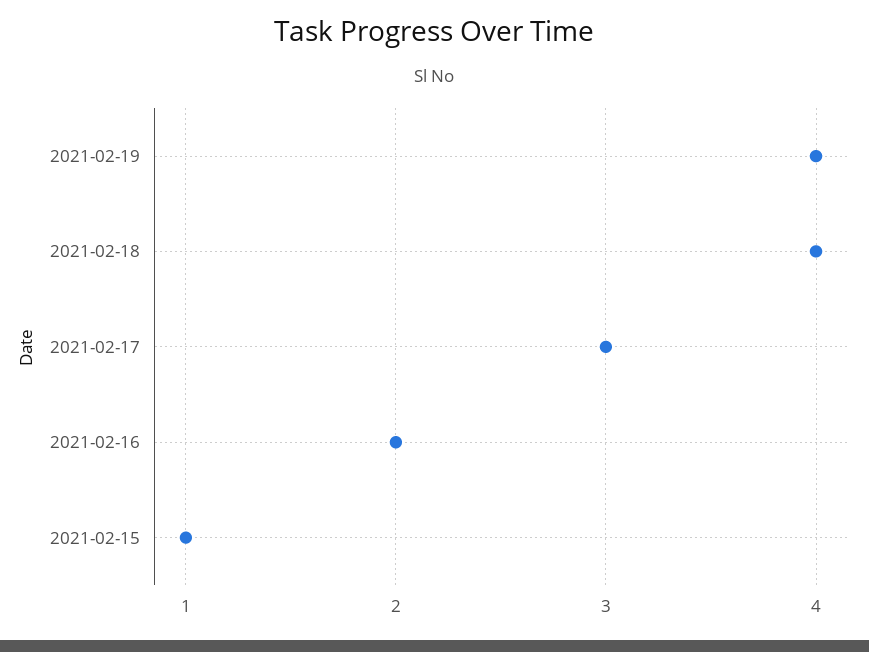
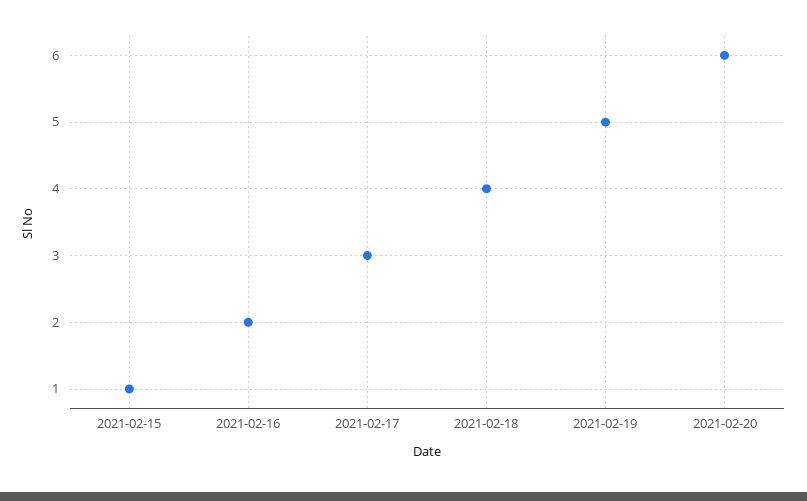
2021-02-19: 4 -> 5
2021-02-20: none -> 6

